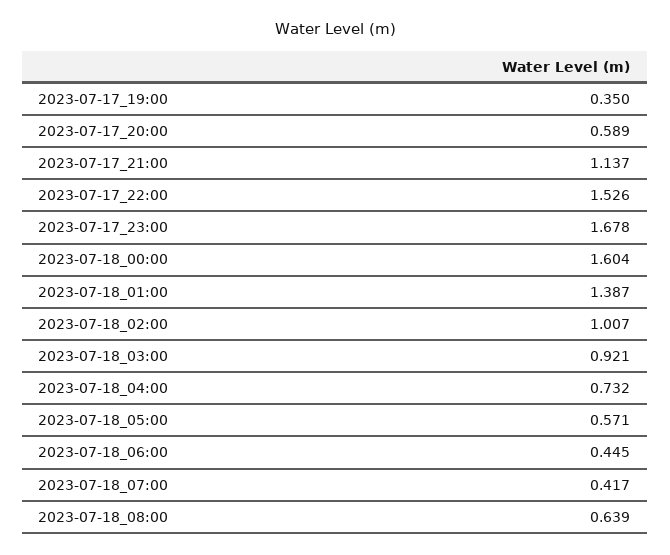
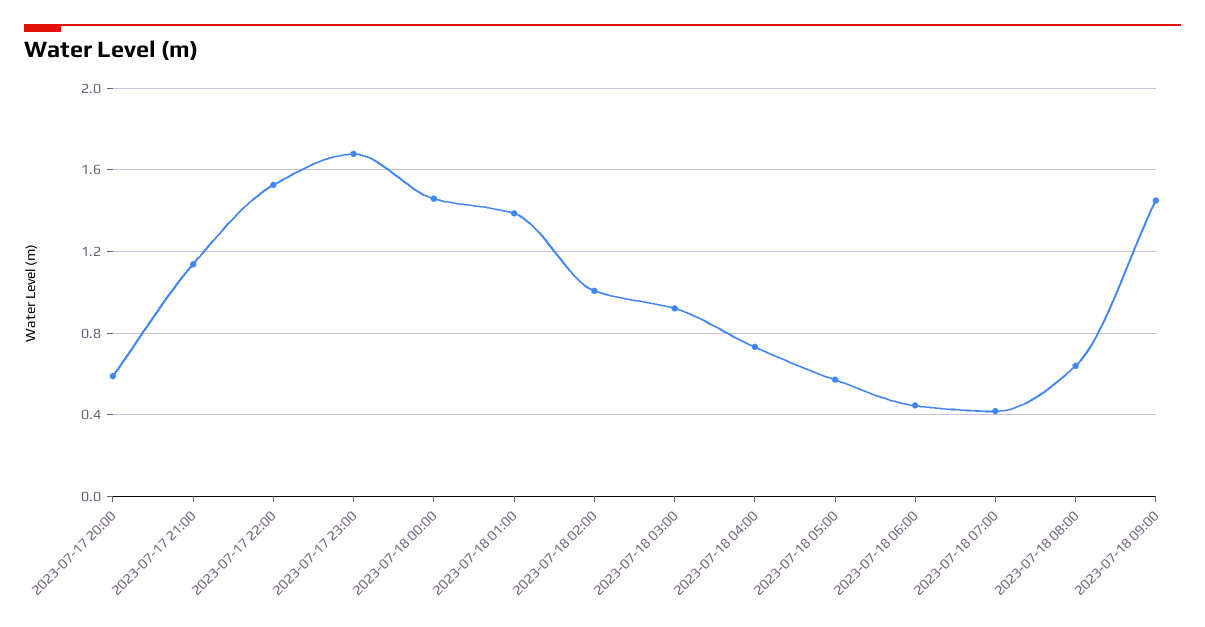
2023-07-17_19:00: 0.35 -> none
2023-07-18_00:00: 1.604 -> 1.45
2023-07-18 09:00: none -> 1.45

